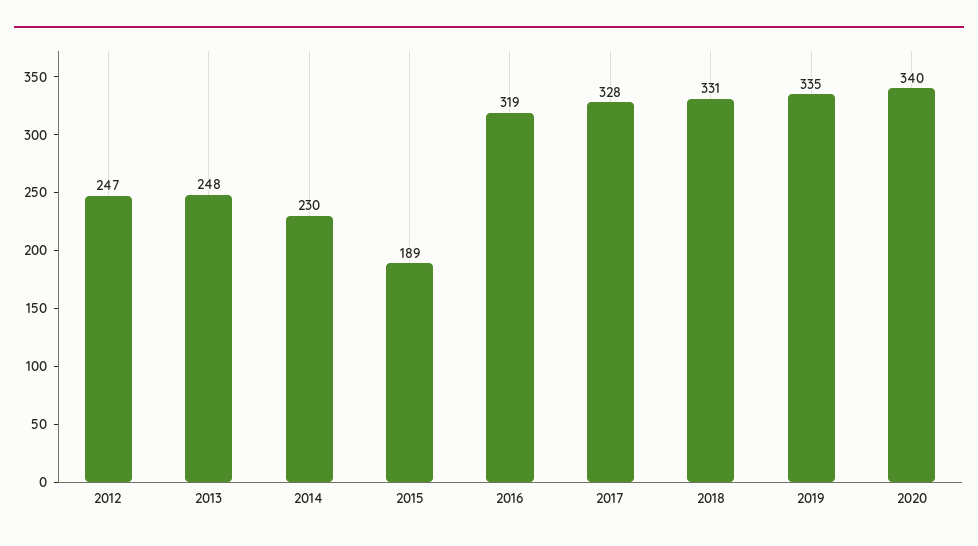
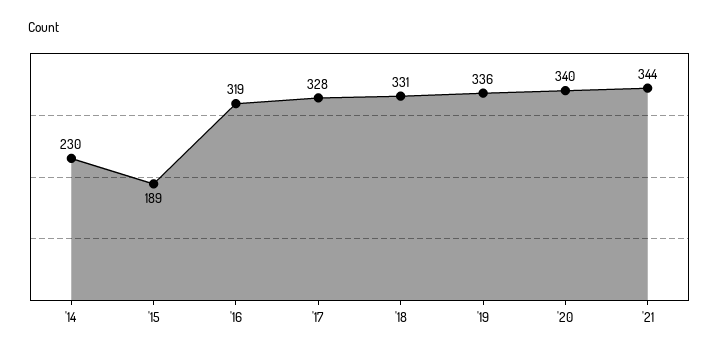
2012: 247 -> none
2013: 248 -> none
2019: 335 -> 336
'21: none -> 344

